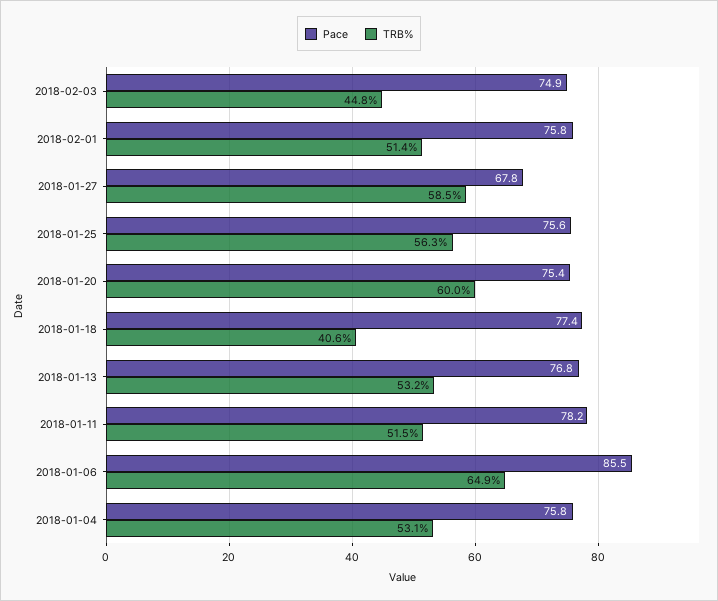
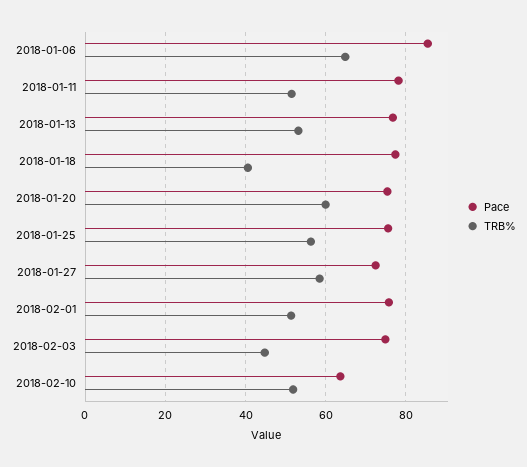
Pace, 2018-01-27: 67.8 -> 72
Pace, 2018-01-04: 75.8 -> none
TRB%, 2018-01-04: 53.1 -> none
Pace, 2018-02-10: none -> 64
TRB%, 2018-02-10: none -> 52

